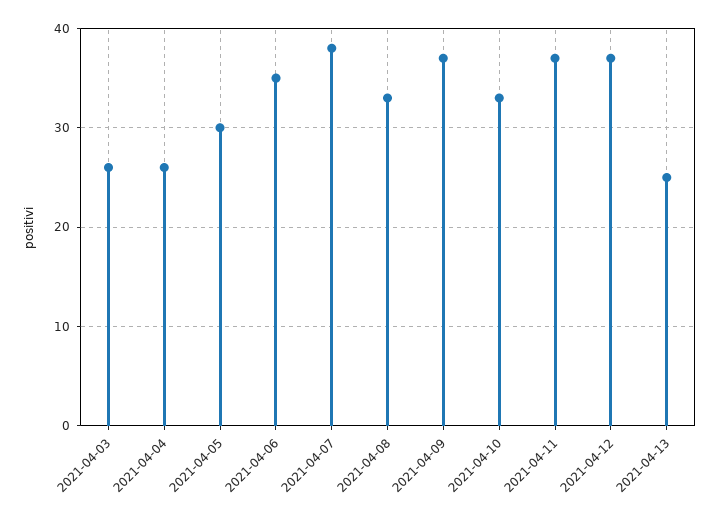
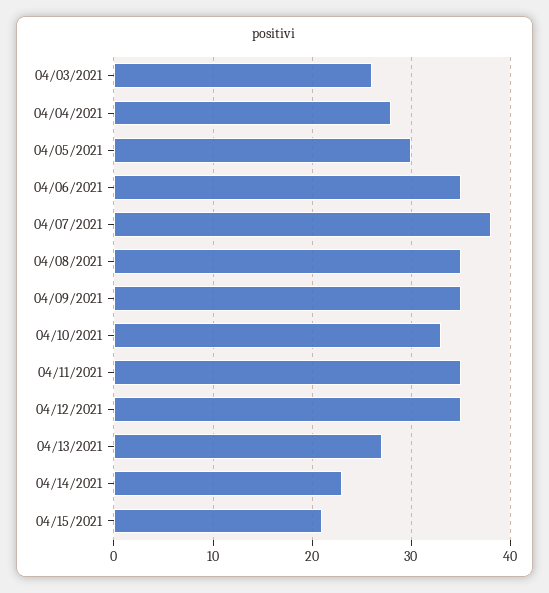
2021-04-04: 26 -> 28
2021-04-08: 33 -> 35
2021-04-09: 37 -> 35
2021-04-11: 37 -> 35
2021-04-12: 37 -> 35
2021-04-13: 25 -> 27
04/14/2021: none -> 23
04/15/2021: none -> 21

